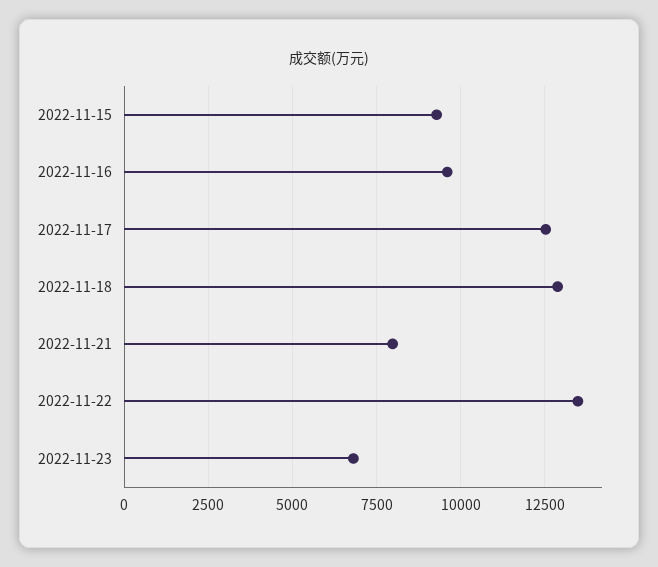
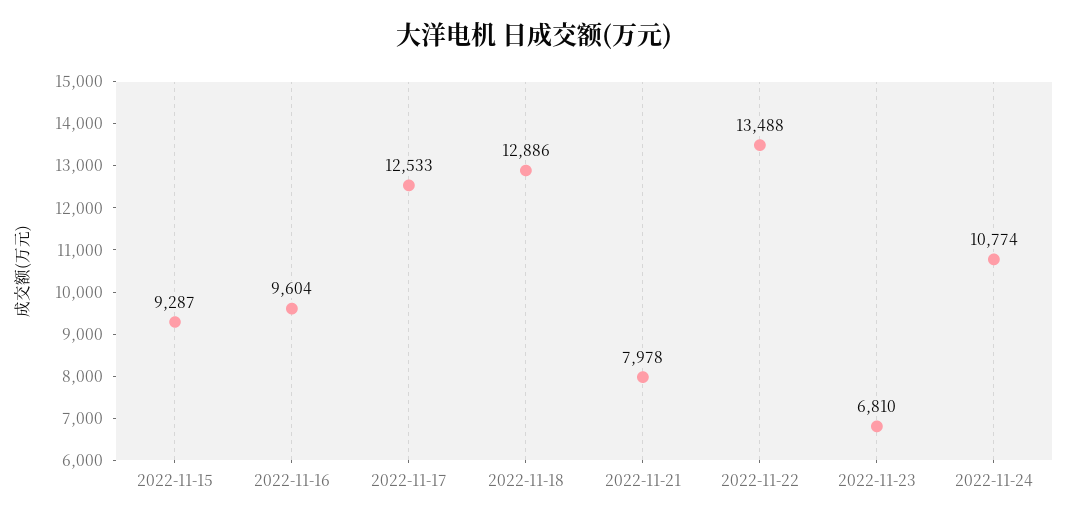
2022-11-24: none -> 10774

